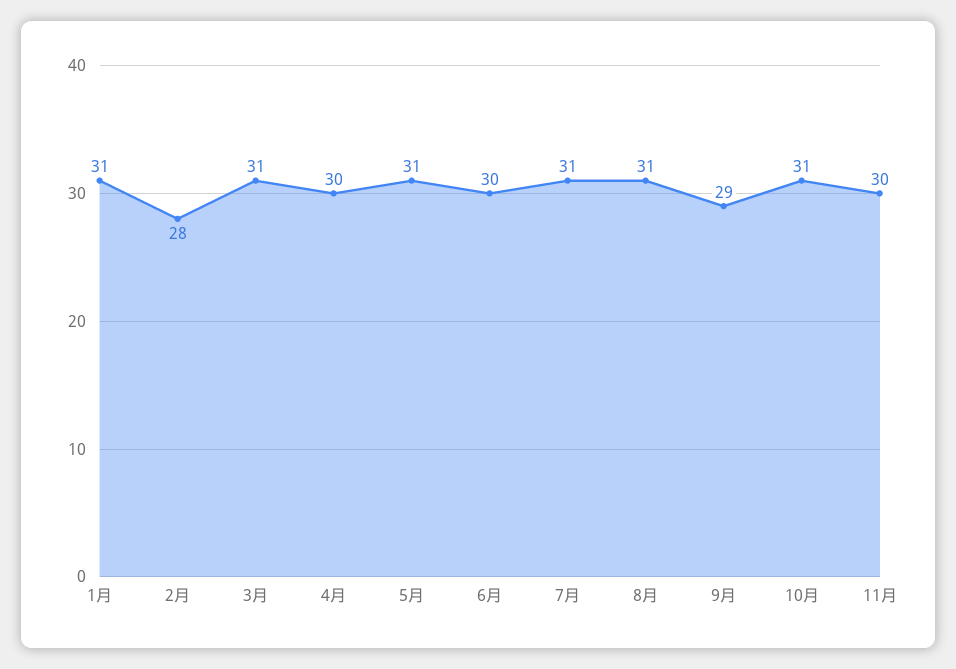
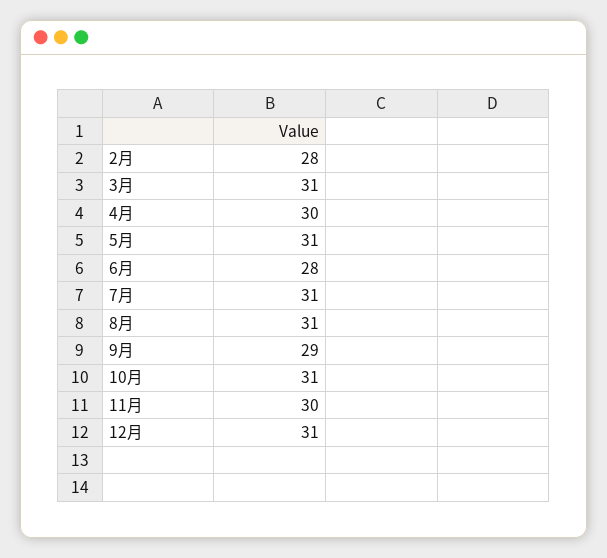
1月: 31 -> none
6月: 30 -> 28
12月: none -> 31

